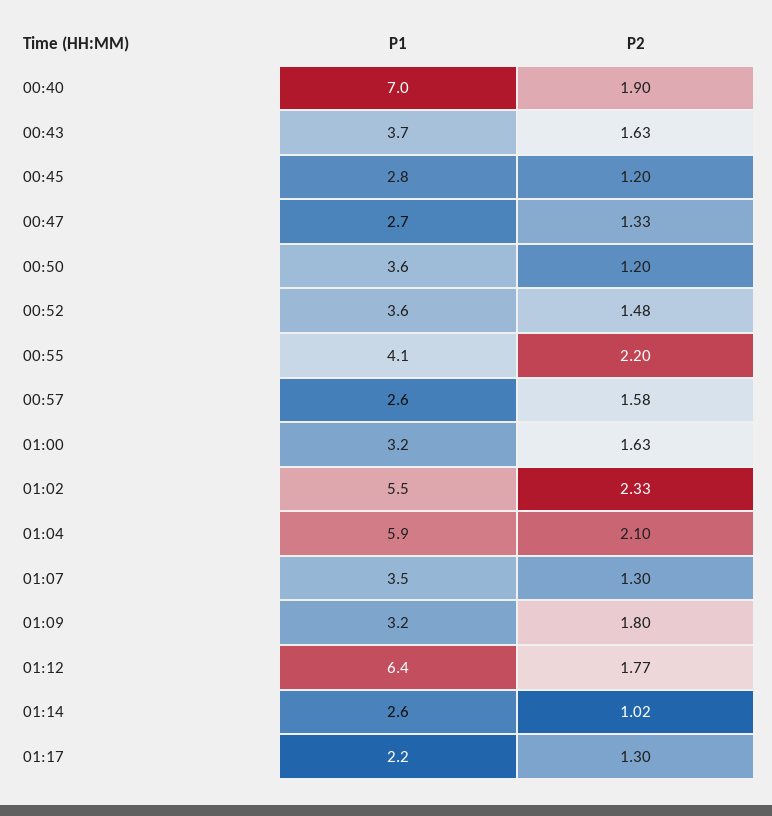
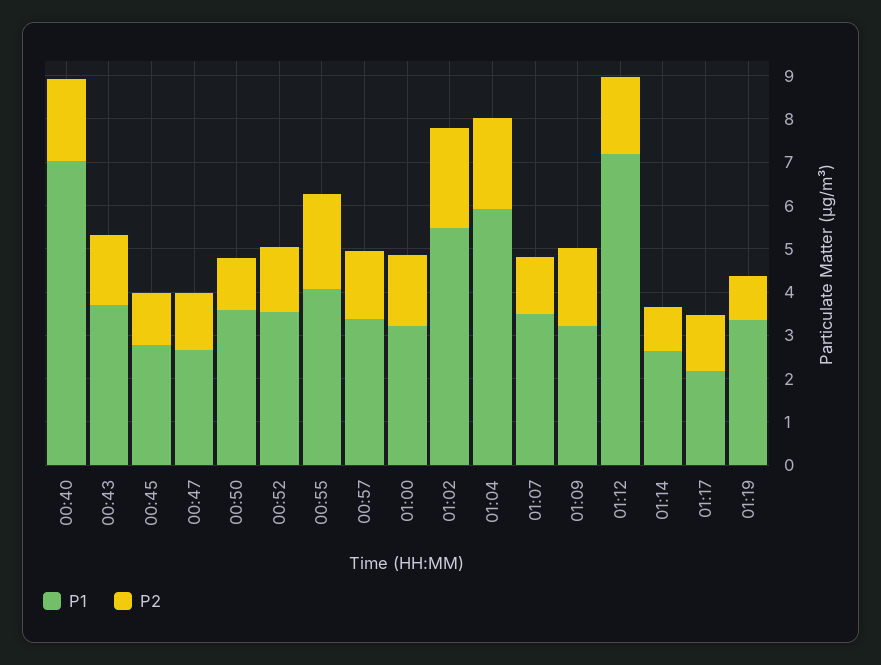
P1, 00:57: 2.6 -> 3.4
P1, 01:12: 6.4 -> 7.2
P1, 01:19: none -> 3.4
P2, 01:19: none -> 1

